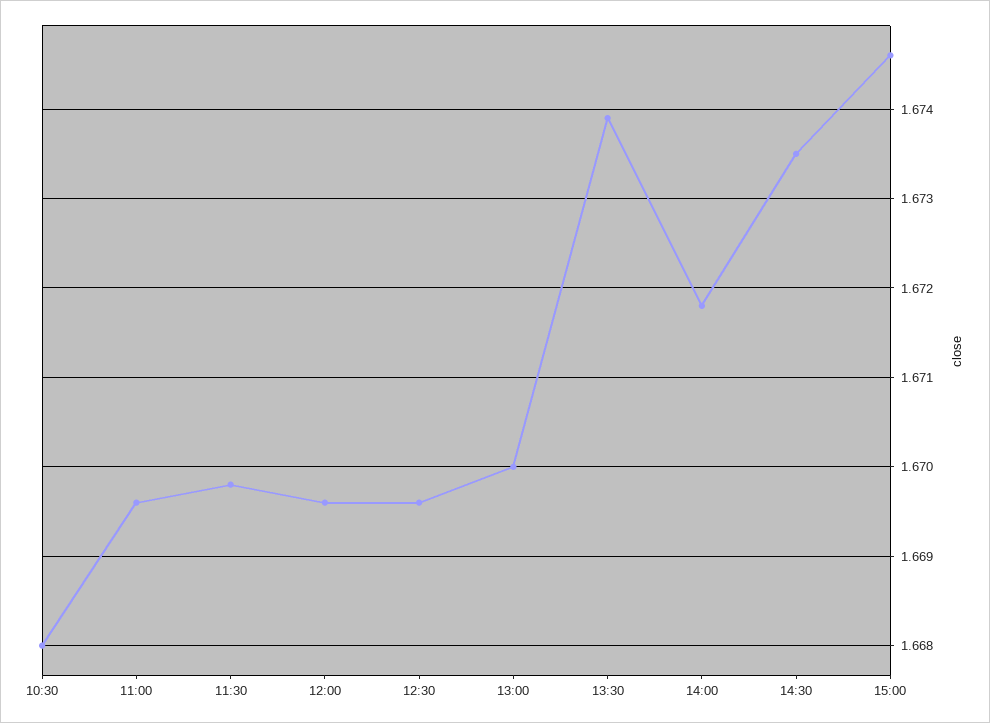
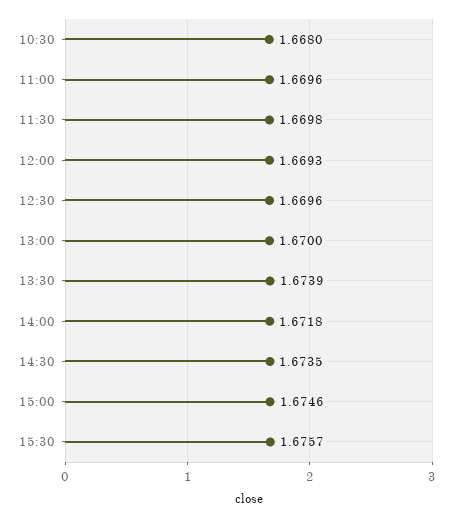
12:00: 1.6696 -> 1.6693
15:30: none -> 1.6757

